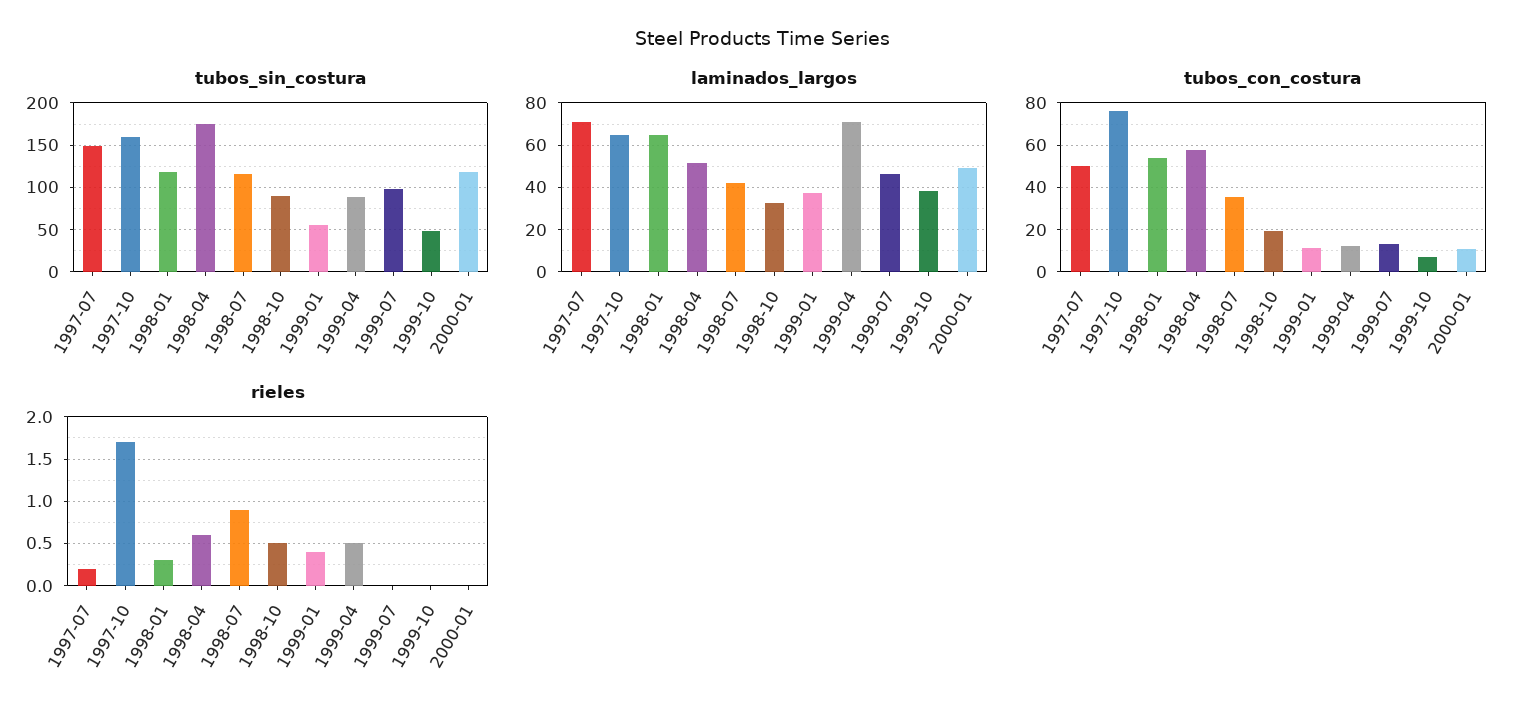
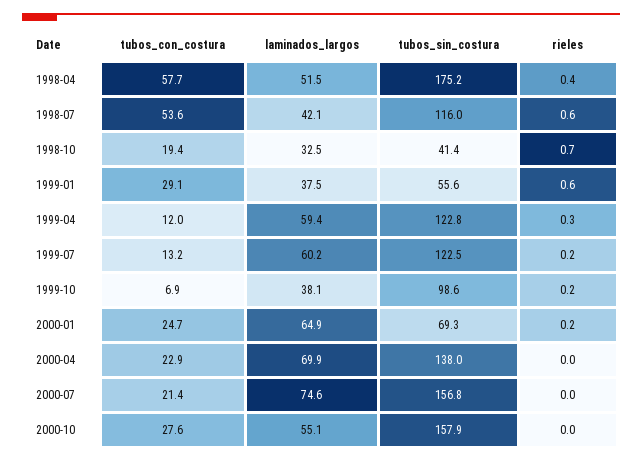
tubos_sin_costura, 1997-07: 150 -> none
tubos_sin_costura, 1997-10: 160 -> none
tubos_sin_costura, 1998-01: 120 -> none
tubos_sin_costura, 1998-10: 90 -> 41.4
tubos_sin_costura, 1999-04: 90 -> 122.8
tubos_sin_costura, 1999-07: 100 -> 122.5
tubos_sin_costura, 1999-10: 50 -> 98.6
tubos_sin_costura, 2000-01: 120 -> 69.3
laminados_largos, 1997-07: 70 -> none
laminados_largos, 1997-10: 65 -> none
laminados_largos, 1998-01: 65 -> none
laminados_largos, 1999-04: 70 -> 59.4
laminados_largos, 1999-07: 45 -> 60.2
laminados_largos, 2000-01: 50 -> 64.9
tubos_con_costura, 1997-07: 50 -> none
tubos_con_costura, 1997-10: 75 -> none
tubos_con_costura, 1998-01: 55 -> none
tubos_con_costura, 1998-07: 35 -> 53.6
tubos_con_costura, 1999-01: 10 -> 29.1
tubos_con_costura, 2000-01: 10 -> 24.7
rieles, 1997-07: 0.2 -> none
rieles, 1997-10: 1.7 -> none
rieles, 1998-01: 0.3 -> none
rieles, 1998-04: 0.6 -> 0.4
rieles, 1998-07: 0.9 -> 0.6
rieles, 1998-10: 0.5 -> 0.7
rieles, 1999-01: 0.4 -> 0.6
rieles, 1999-04: 0.5 -> 0.3
rieles, 1999-07: 0 -> 0.2
rieles, 1999-10: 0 -> 0.2
rieles, 2000-01: 0 -> 0.2
tubos_con_costura, 2000-04: none -> 22.9
laminados_largos, 2000-04: none -> 69.9
tubos_sin_costura, 2000-04: none -> 138
rieles, 2000-04: none -> 0
tubos_con_costura, 2000-07: none -> 21.4
laminados_largos, 2000-07: none -> 74.6
tubos_sin_costura, 2000-07: none -> 156.8
rieles, 2000-07: none -> 0
tubos_con_costura, 2000-10: none -> 27.6
laminados_largos, 2000-10: none -> 55.1
tubos_sin_costura, 2000-10: none -> 157.9
rieles, 2000-10: none -> 0

